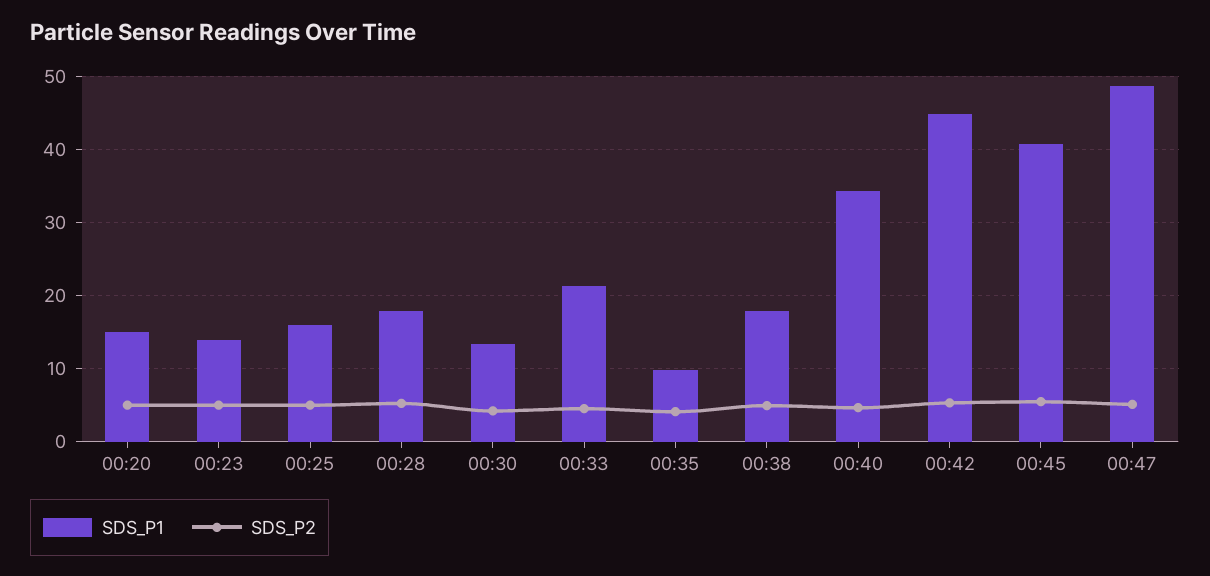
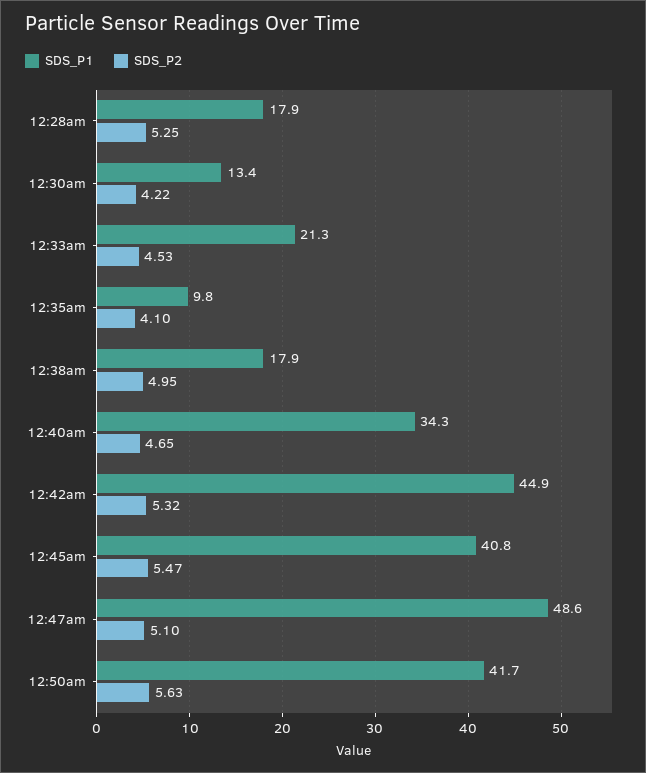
SDS_P1, 00:20: 15 -> none
SDS_P2, 00:20: 5 -> none
SDS_P1, 00:23: 14 -> none
SDS_P2, 00:23: 5 -> none
SDS_P1, 00:25: 16 -> none
SDS_P2, 00:25: 5 -> none
SDS_P1, 12:50am: none -> 41.7
SDS_P2, 12:50am: none -> 5.63

